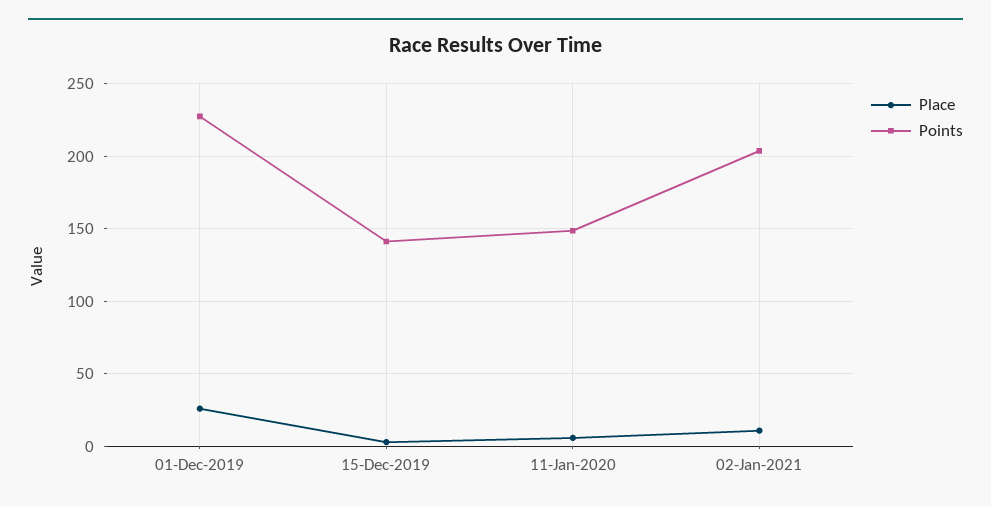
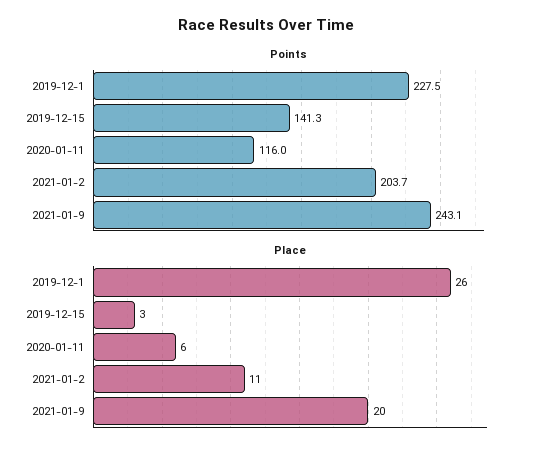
Points, 11-Jan-2020: 150 -> 116
Points, 2021-01-9: none -> 243.1
Place, 2021-01-9: none -> 20

